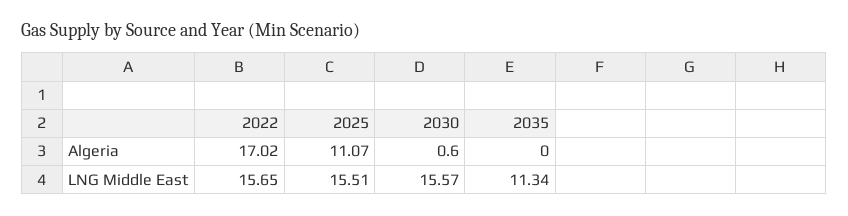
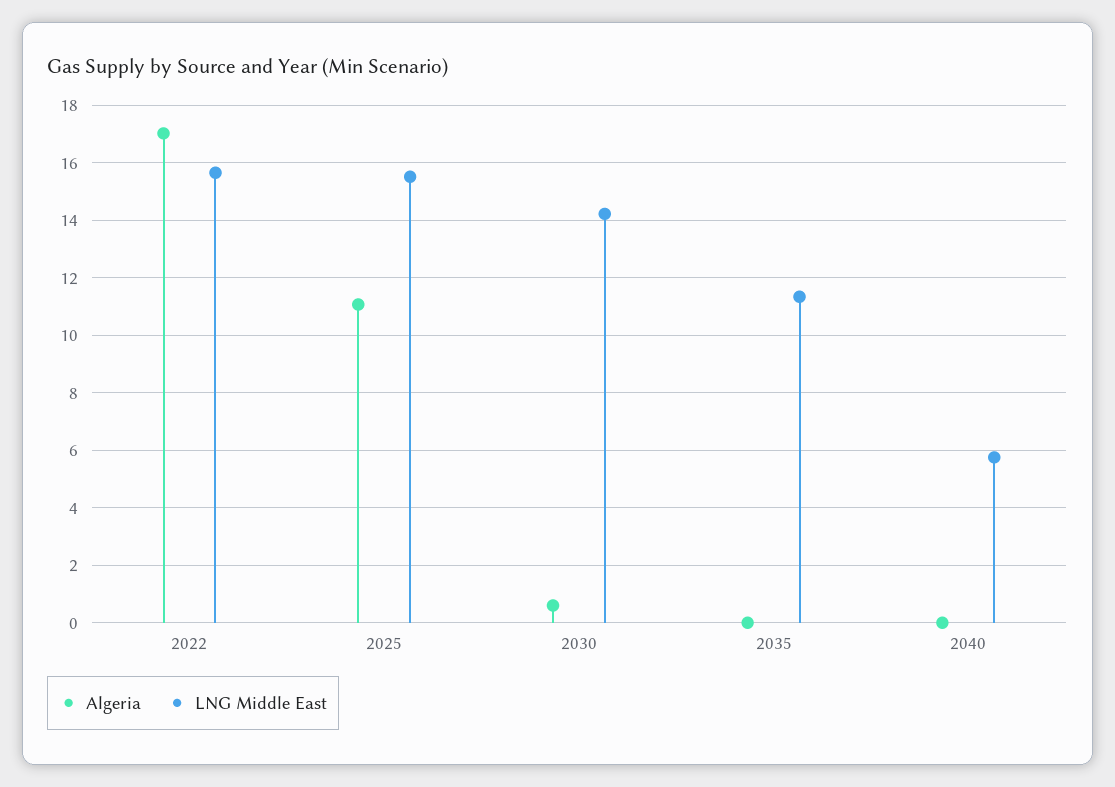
LNG Middle East, 2030: 15.57 -> 14.25
Algeria, 2040: none -> 0
LNG Middle East, 2040: none -> 5.75

